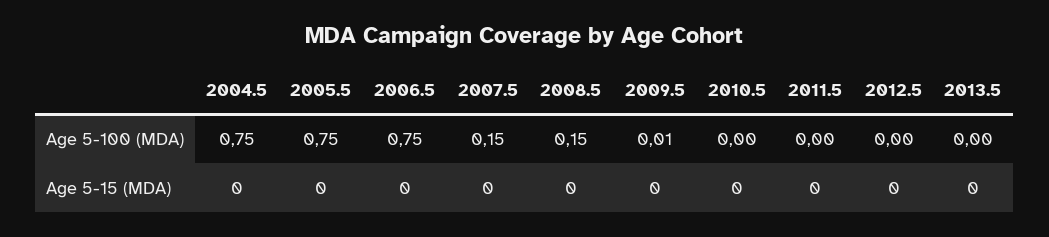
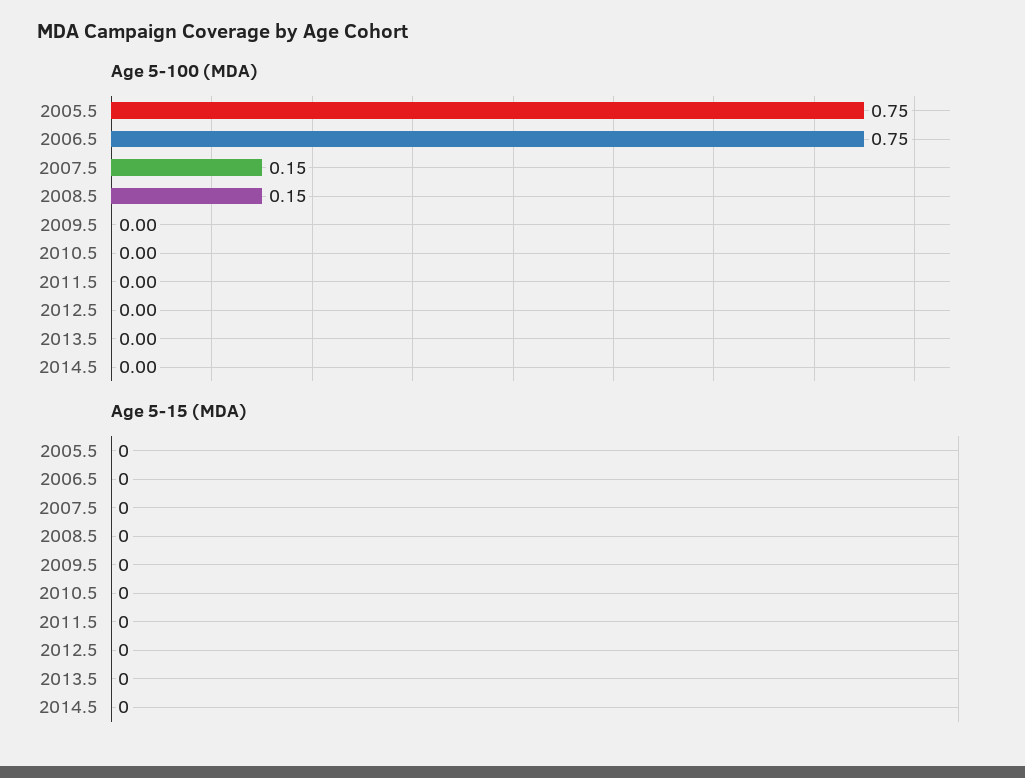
Age 5-100 (MDA), 2004.5: 0.75 -> none
Age 5-100 (MDA), 2009.5: 0.01 -> 0
Age 5-15 (MDA), 2004.5: 0 -> none
Age 5-100 (MDA), 2014.5: none -> 0
Age 5-15 (MDA), 2014.5: none -> 0

